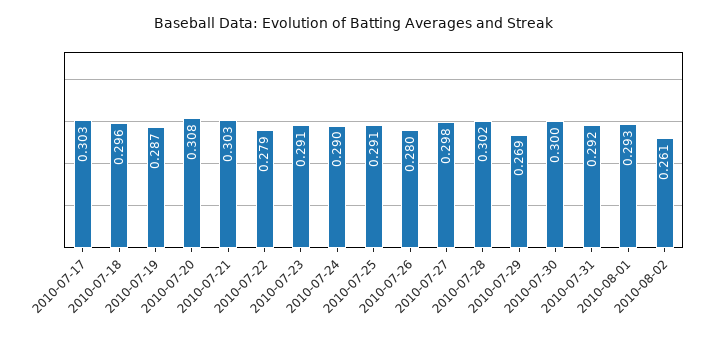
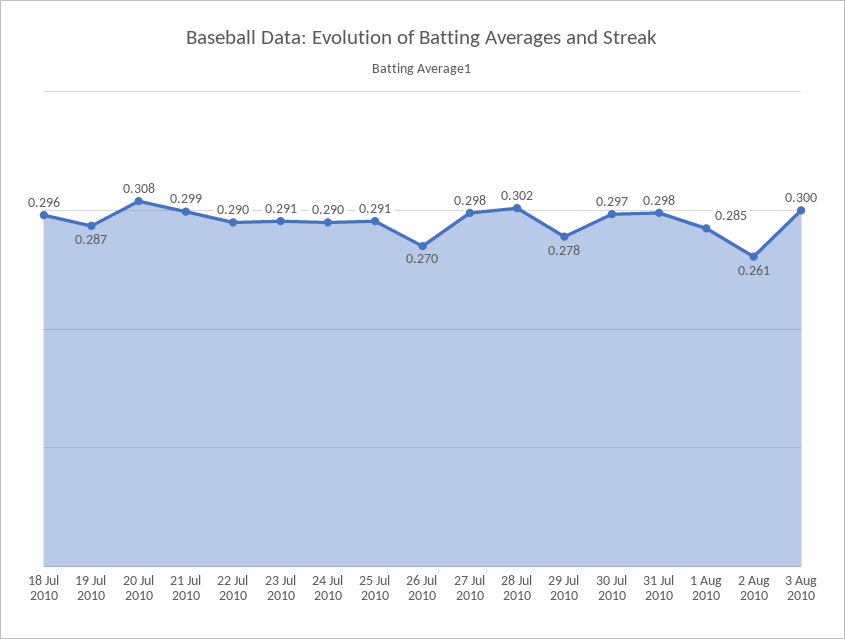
2010-07-17: 0.303 -> none
2010-07-21: 0.303 -> 0.299
2010-07-22: 0.279 -> 0.29
2010-07-26: 0.28 -> 0.27
2010-07-29: 0.269 -> 0.278
2010-07-30: 0.3 -> 0.297
2010-07-31: 0.292 -> 0.298
2010-08-01: 0.293 -> 0.285
3 Aug 2010: none -> 0.3

